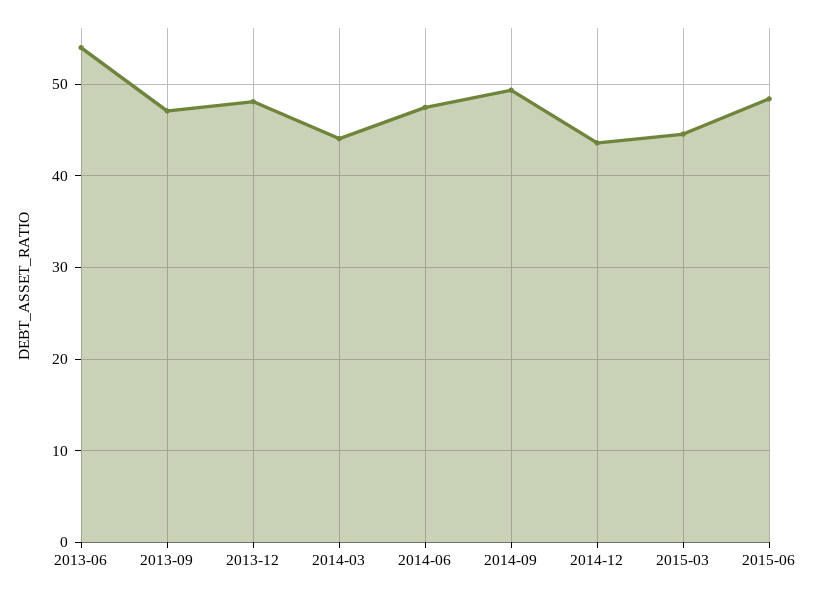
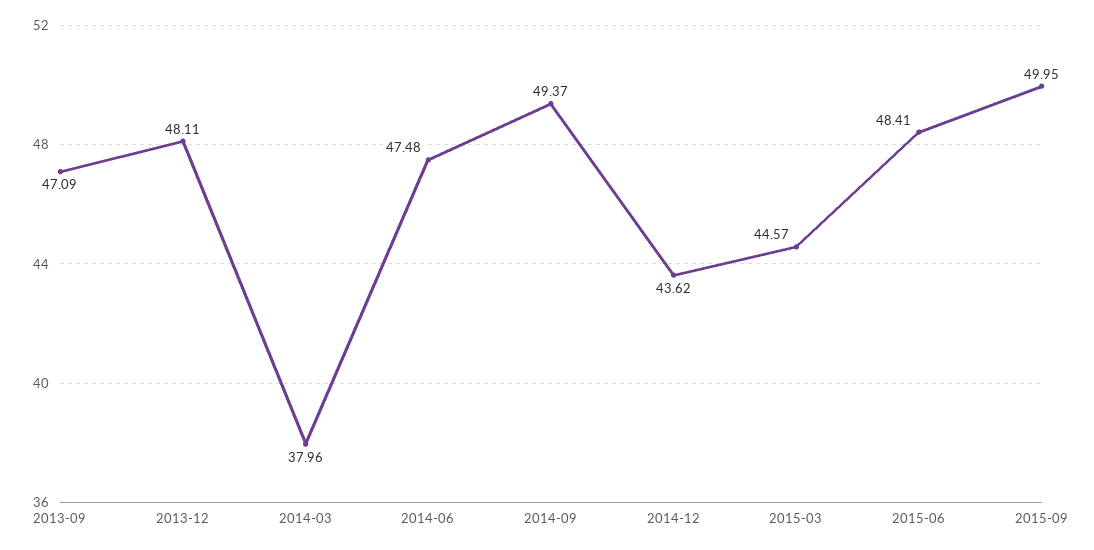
2013-06: 54 -> none
2014-03: 44 -> 37.96
2015-09: none -> 49.95

